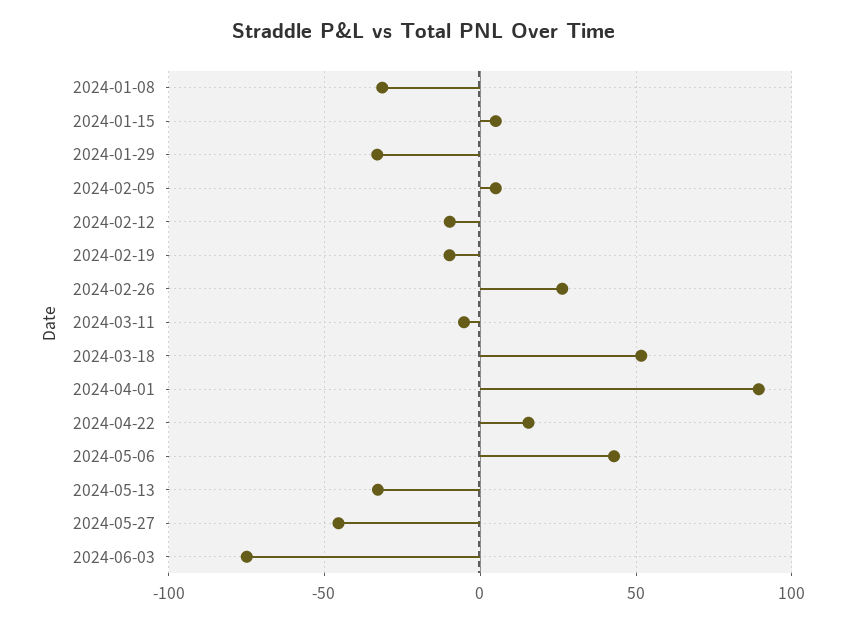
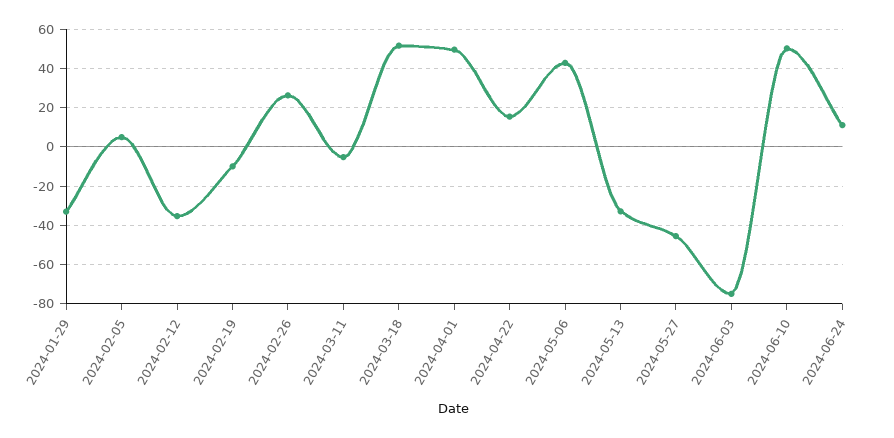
2024-01-08: -30 -> none
2024-01-15: 5 -> none
2024-02-12: -10 -> -35
2024-04-01: 90 -> 50
2024-06-10: none -> 50
2024-06-24: none -> 10

